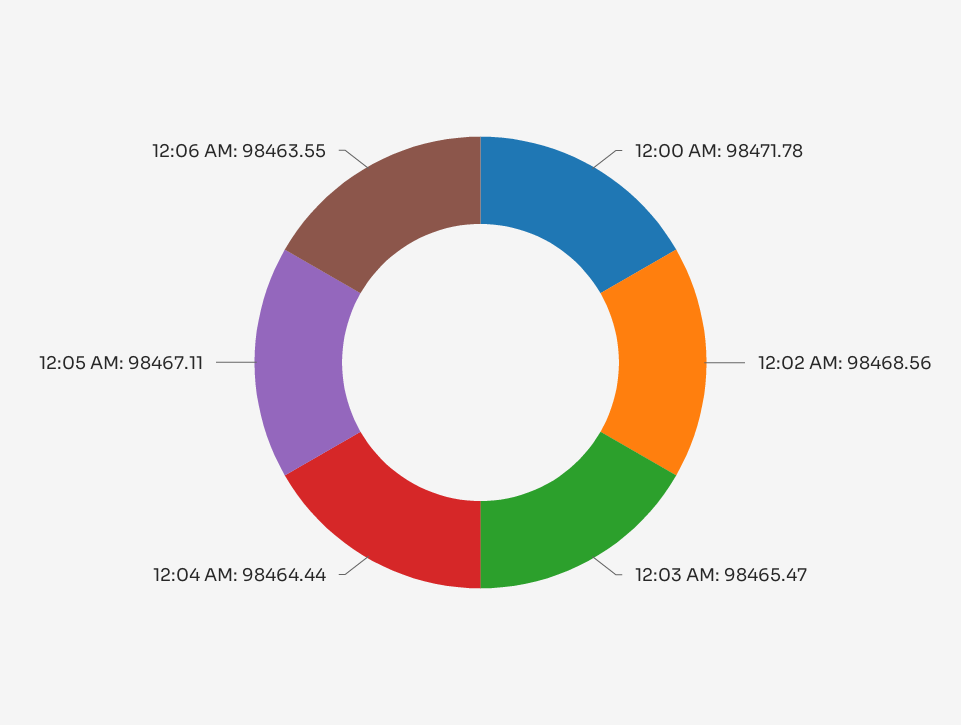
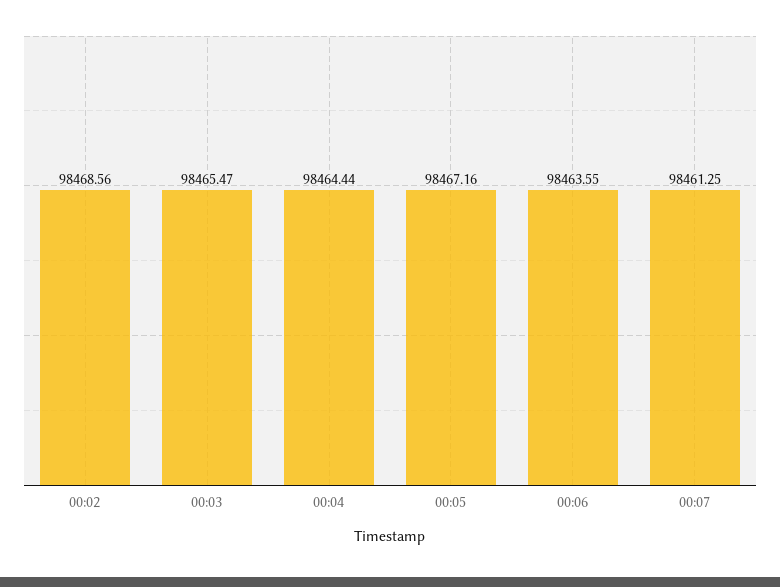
12:00 AM: 98471.78 -> none
12:05 AM: 98467.11 -> 98467.16
00:07: none -> 98461.25

